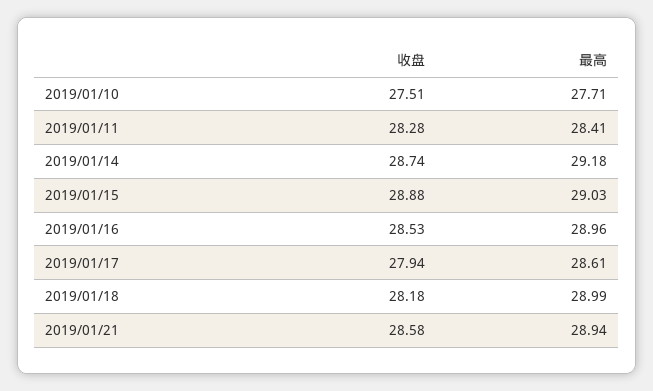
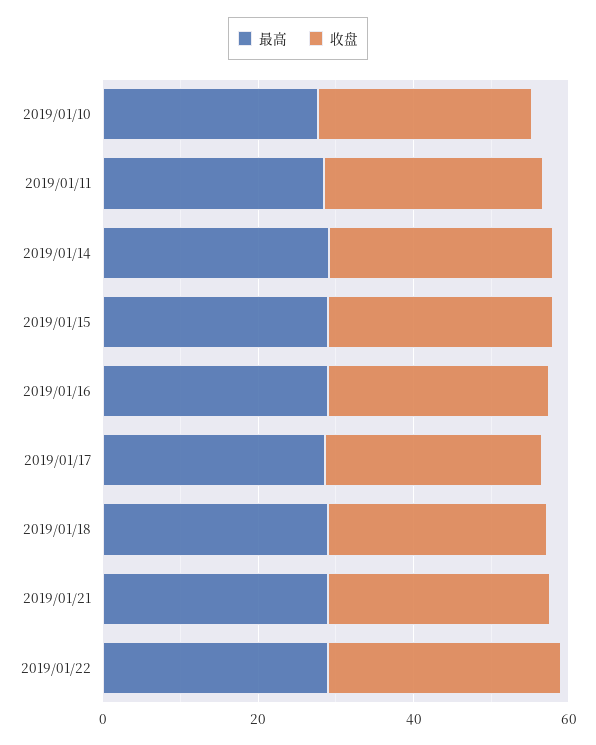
最高, 2019/01/22: none -> 30
收盘, 2019/01/22: none -> 30

